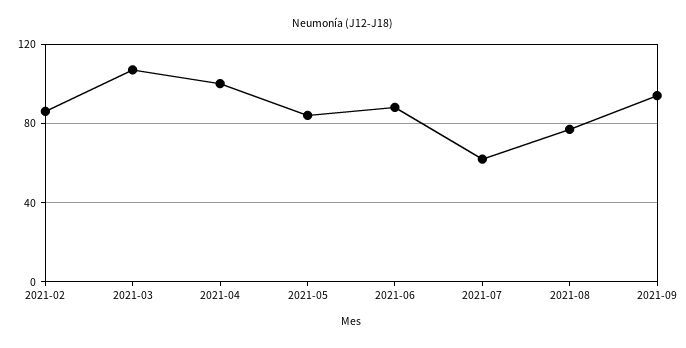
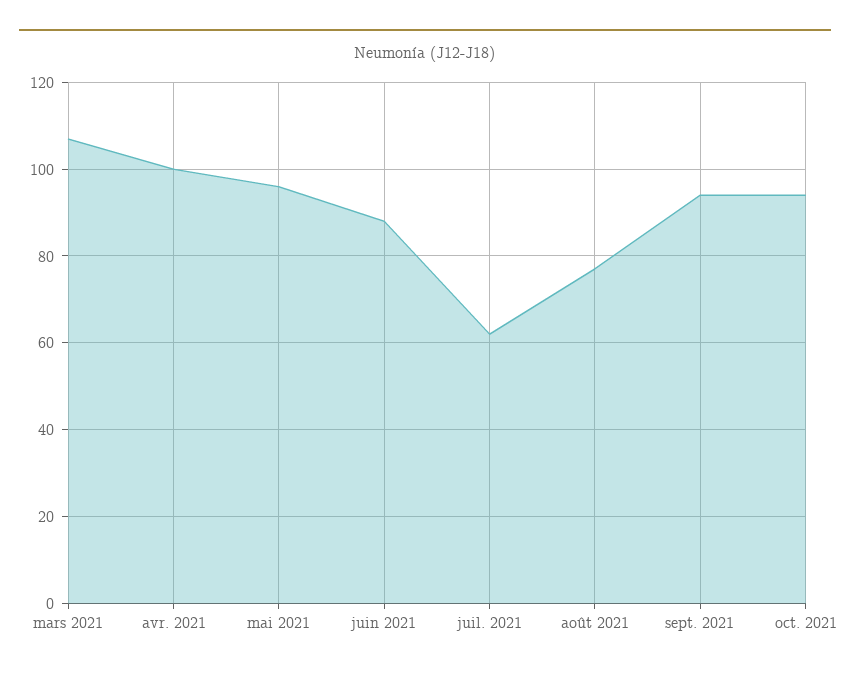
2021-02: 85 -> none
2021-05: 85 -> 95
oct. 2021: none -> 95

